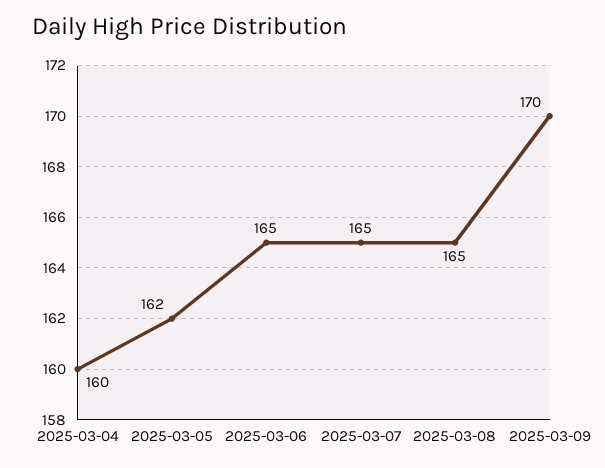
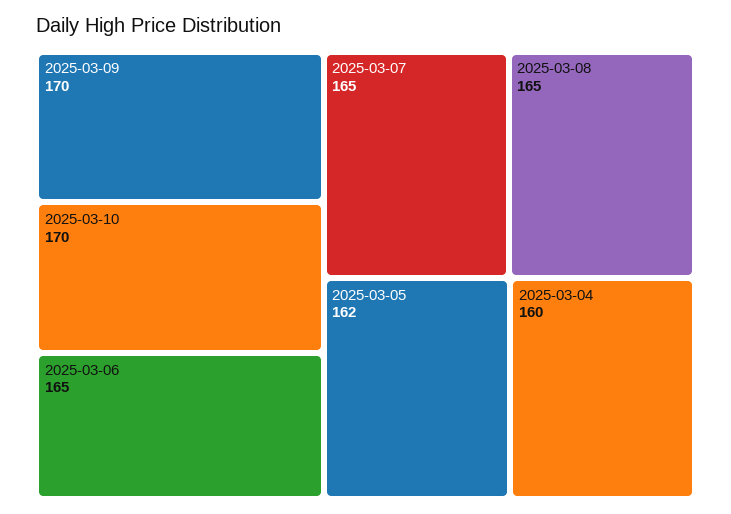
2025-03-10: none -> 170

